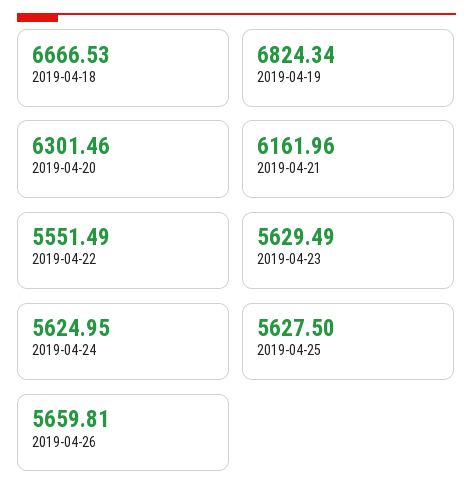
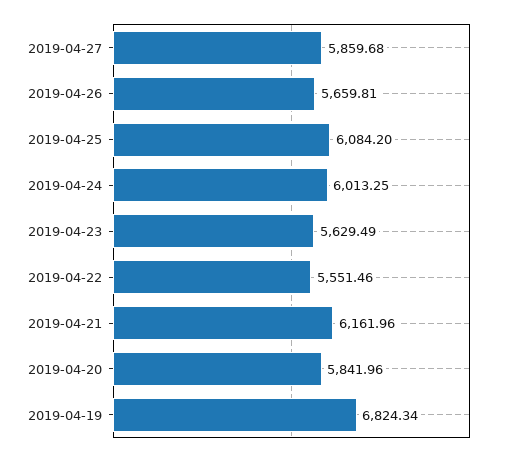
2019-04-18: 6666.53 -> none
2019-04-20: 6301.46 -> 5841.96
2019-04-22: 5551.49 -> 5551.46
2019-04-24: 5624.95 -> 6013.25
2019-04-25: 5627.5 -> 6084.2
2019-04-27: none -> 5859.68

